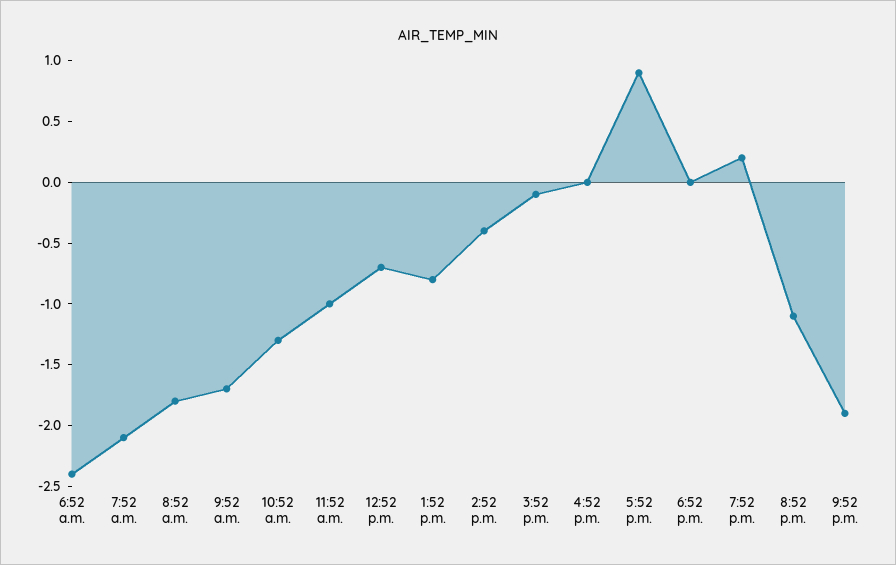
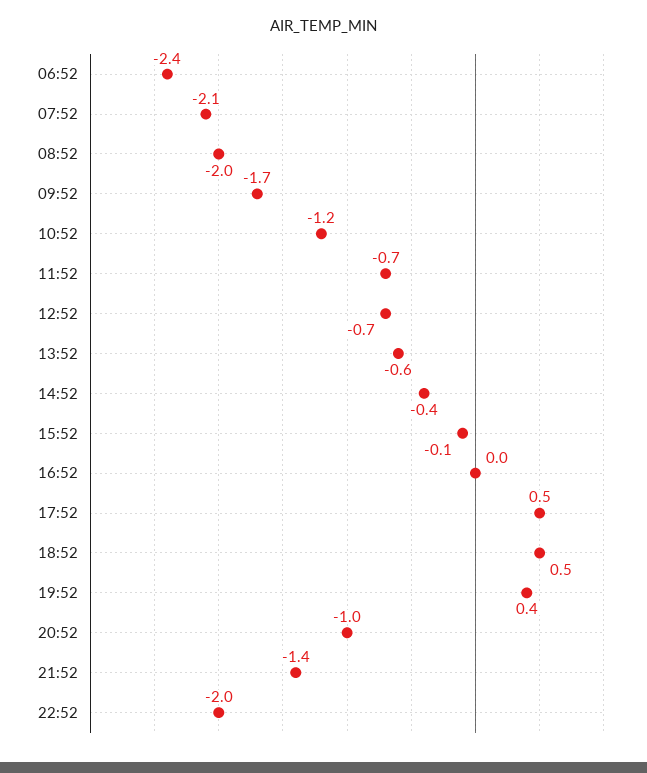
8:52 a.m.: -1.8 -> -2
10:52 a.m.: -1.3 -> -1.2
11:52 a.m.: -1 -> -0.7
1:52 p.m.: -0.8 -> -0.6
5:52 p.m.: 0.9 -> 0.5
6:52 p.m.: 0 -> 0.5
7:52 p.m.: 0.2 -> 0.4
8:52 p.m.: -1.1 -> -1
9:52 p.m.: -1.9 -> -1.4
22:52: none -> -2

